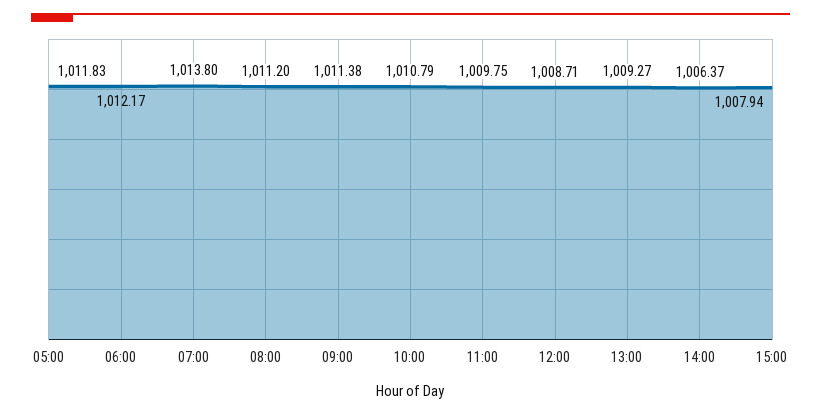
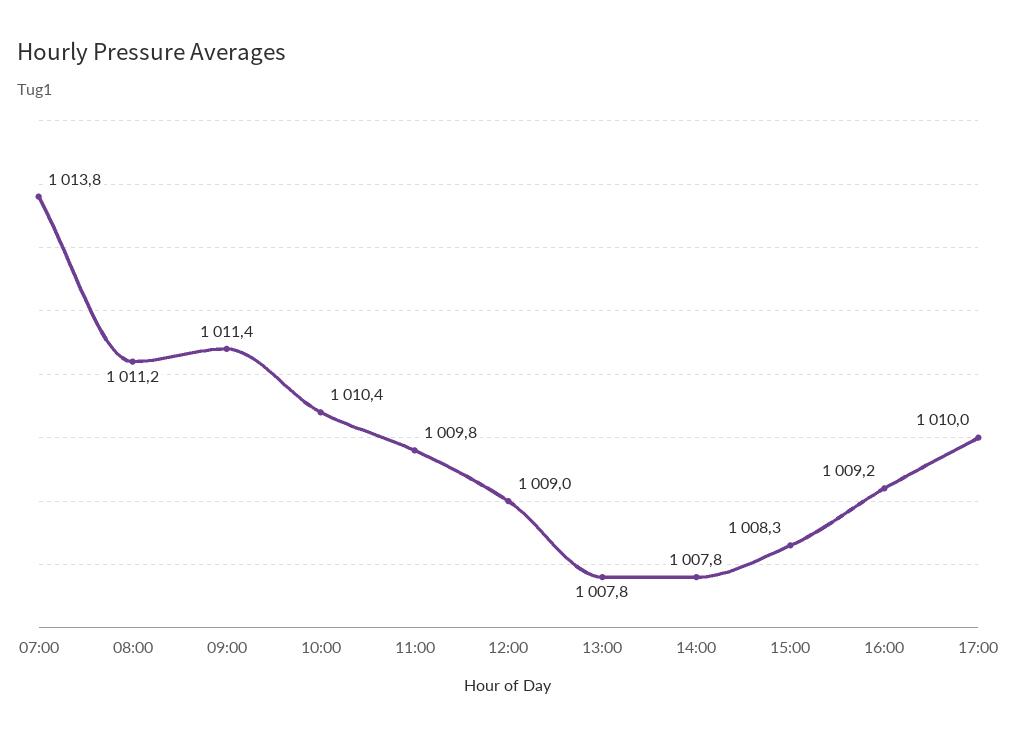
05:00: 1011.83 -> none
06:00: 1012.17 -> none
10:00: 1010.79 -> 1010.4
12:00: 1008.71 -> 1009
13:00: 1009.27 -> 1007.8
14:00: 1006.37 -> 1007.8
15:00: 1007.94 -> 1008.3
16:00: none -> 1009.2
17:00: none -> 1010

